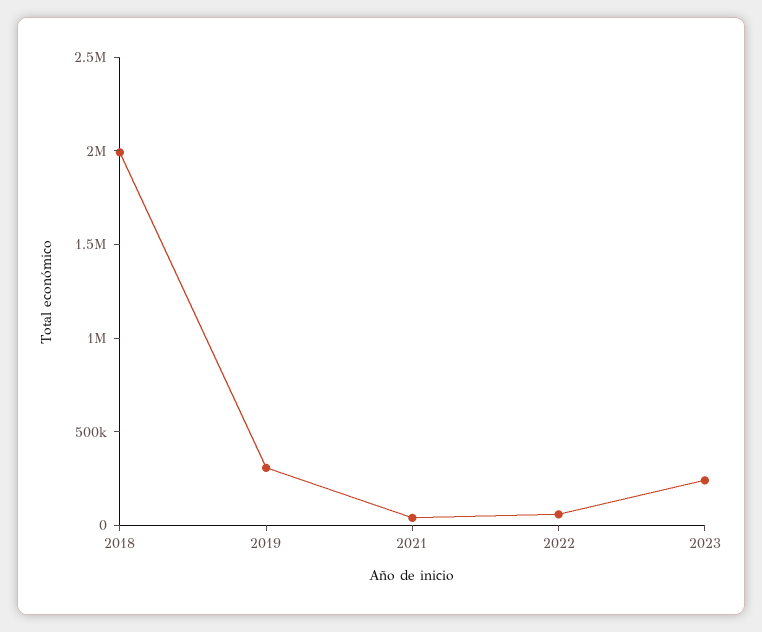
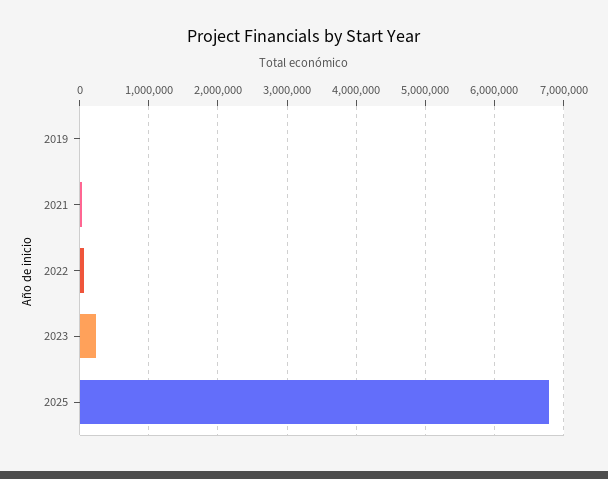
2018: 2000000 -> none
2019: 300000 -> 0
2025: none -> 6800000

